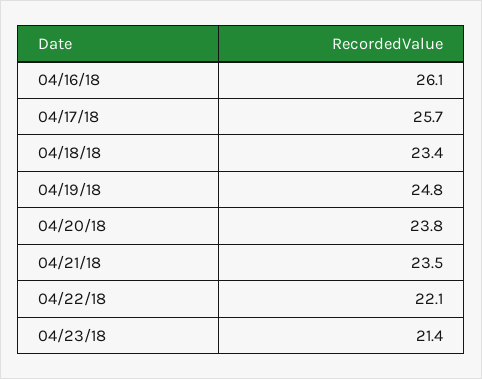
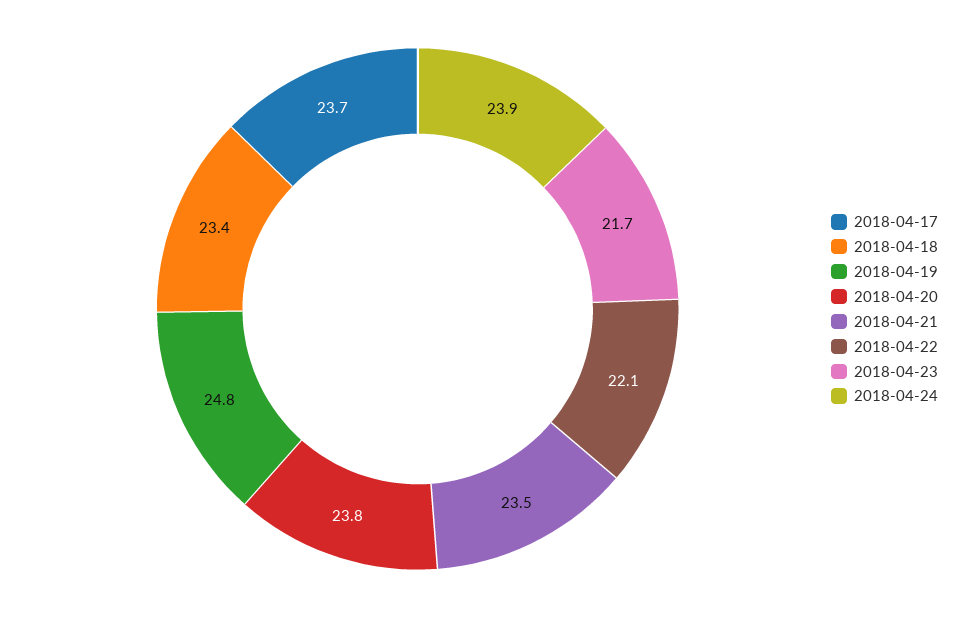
04/16/18: 26.1 -> none
04/17/18: 25.7 -> 23.7
04/23/18: 21.4 -> 21.7
2018-04-24: none -> 23.9

